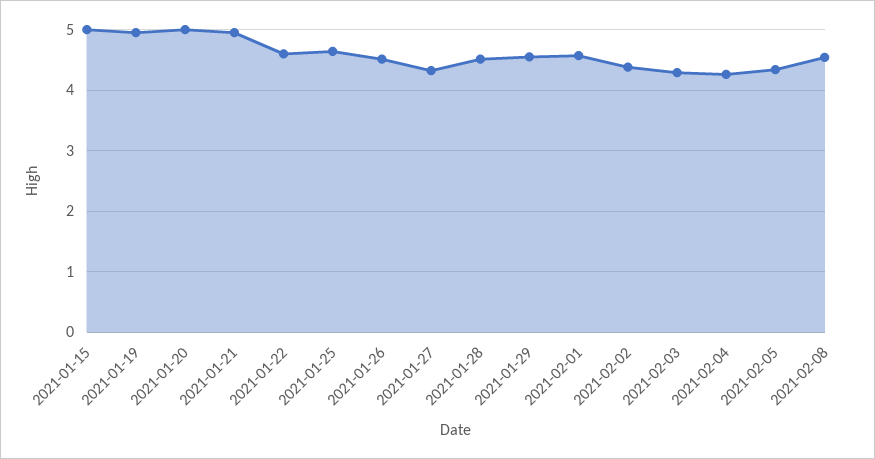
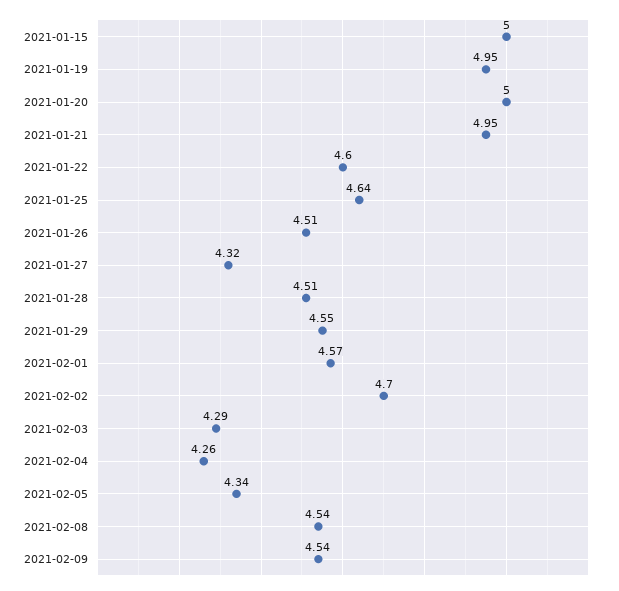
2021-02-02: 4.4 -> 4.7
2021-02-09: none -> 4.54

